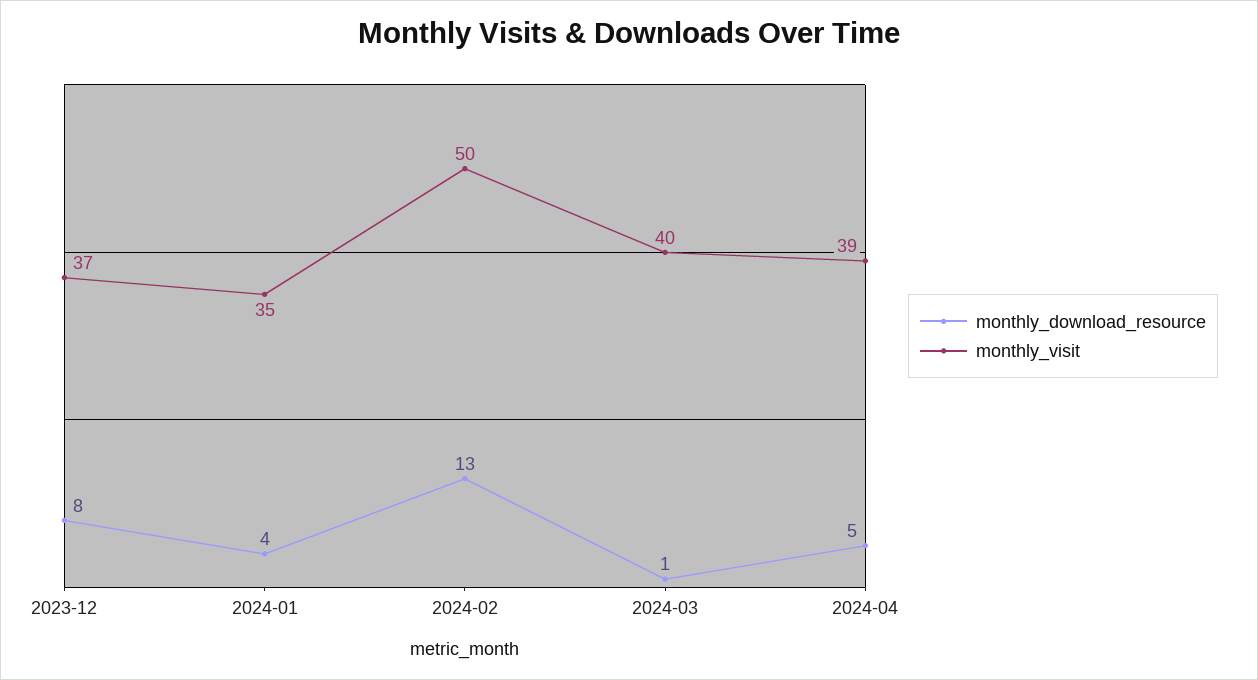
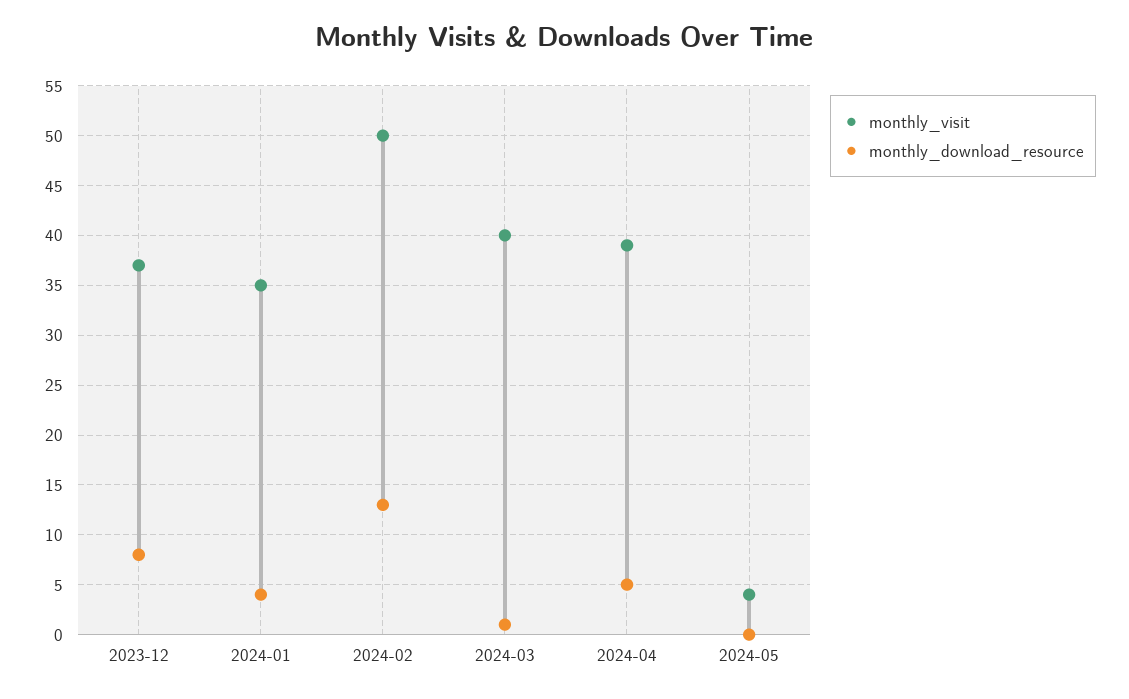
monthly_visit, 2024-05: none -> 4
monthly_download_resource, 2024-05: none -> 0

